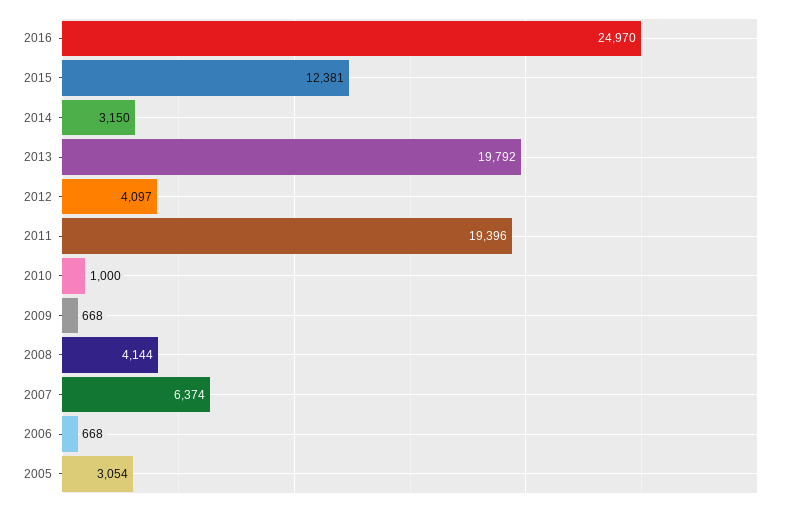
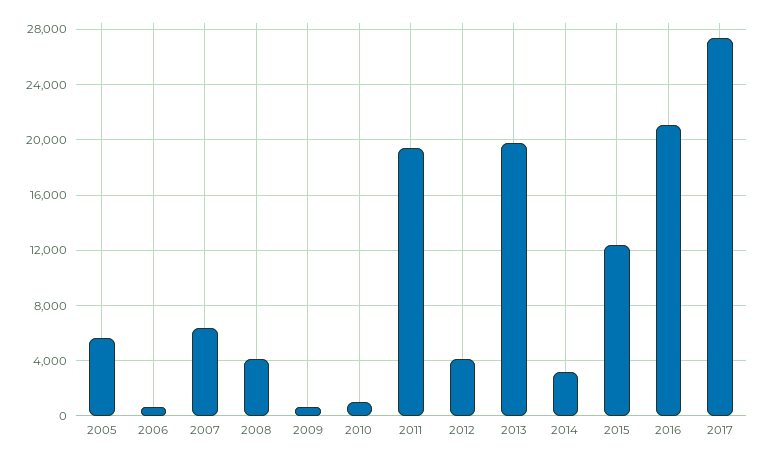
2016: 24970 -> 21000
2005: 3054 -> 5500
2017: none -> 27500

